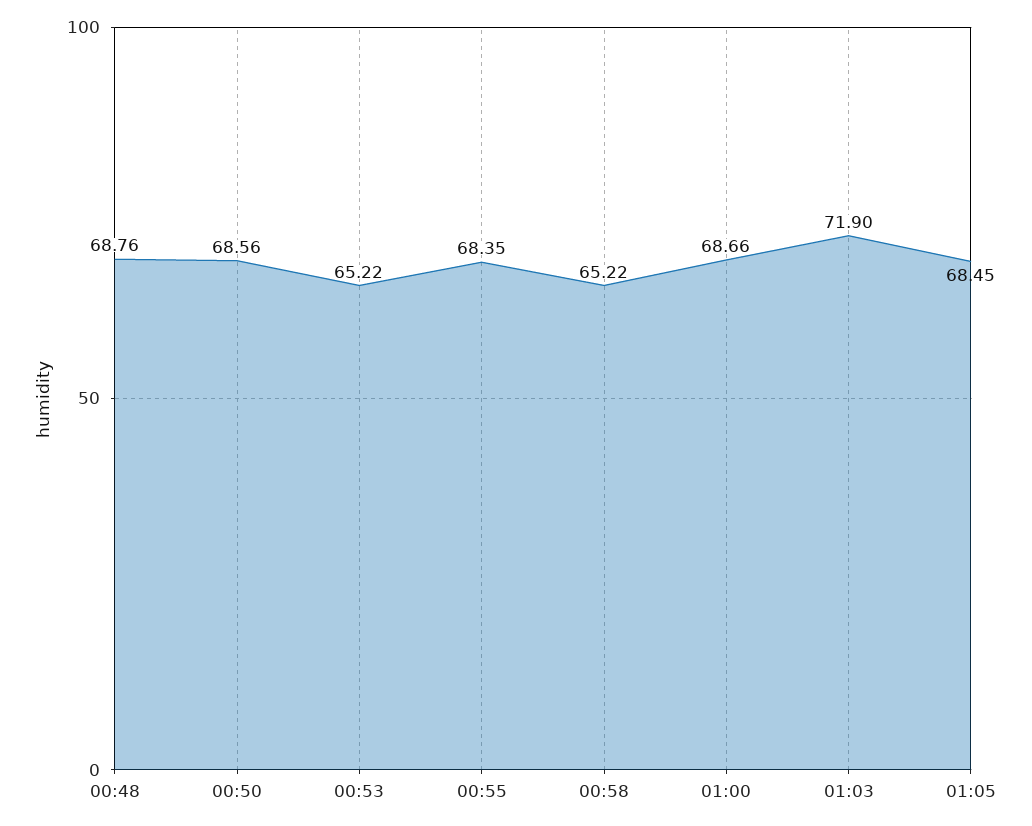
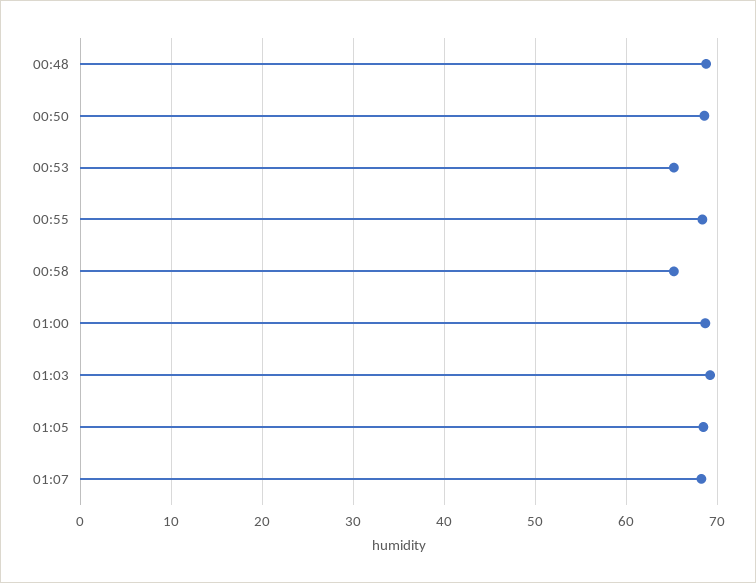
01:03: 71.9 -> 69
01:07: none -> 68

